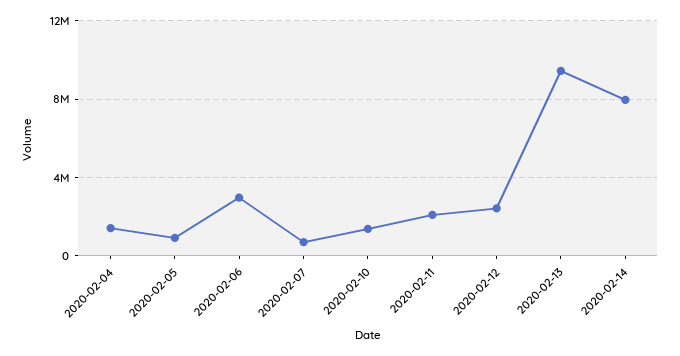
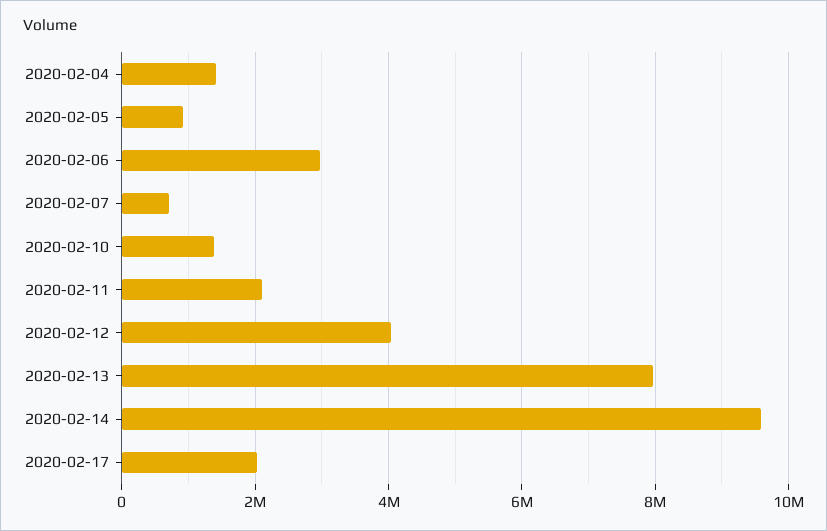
2020-02-12: 2500000 -> 4000000
2020-02-13: 9500000 -> 8000000
2020-02-14: 8000000 -> 9600000
2020-02-17: none -> 2000000

